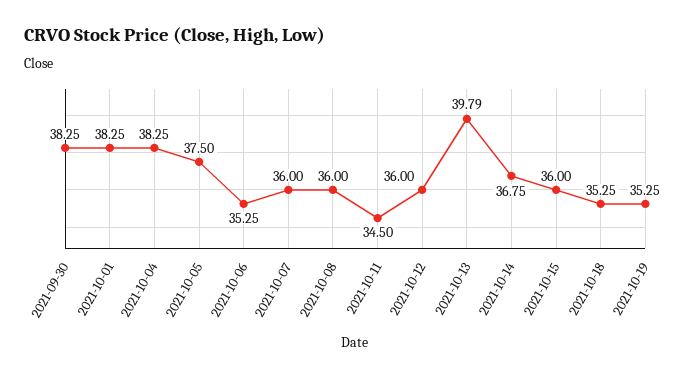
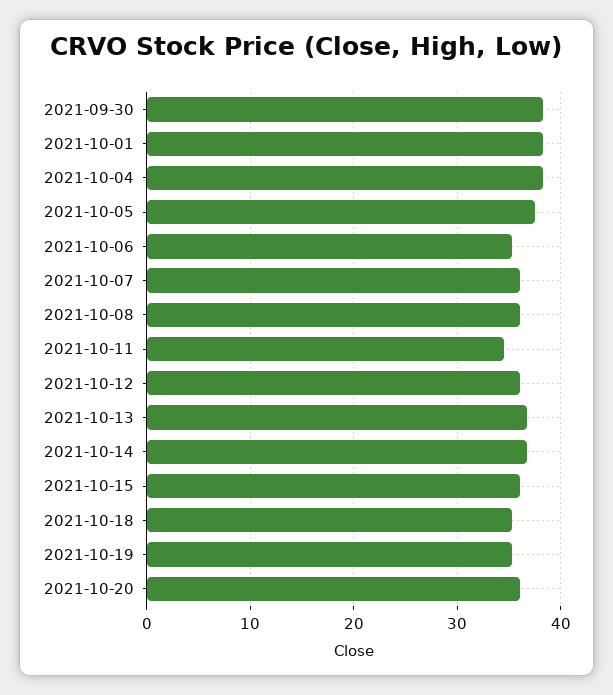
2021-10-13: 39.79 -> 37
2021-10-20: none -> 36

